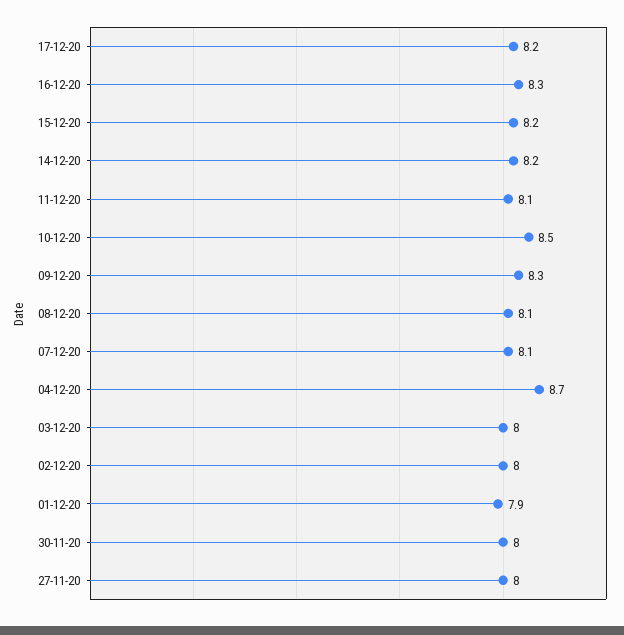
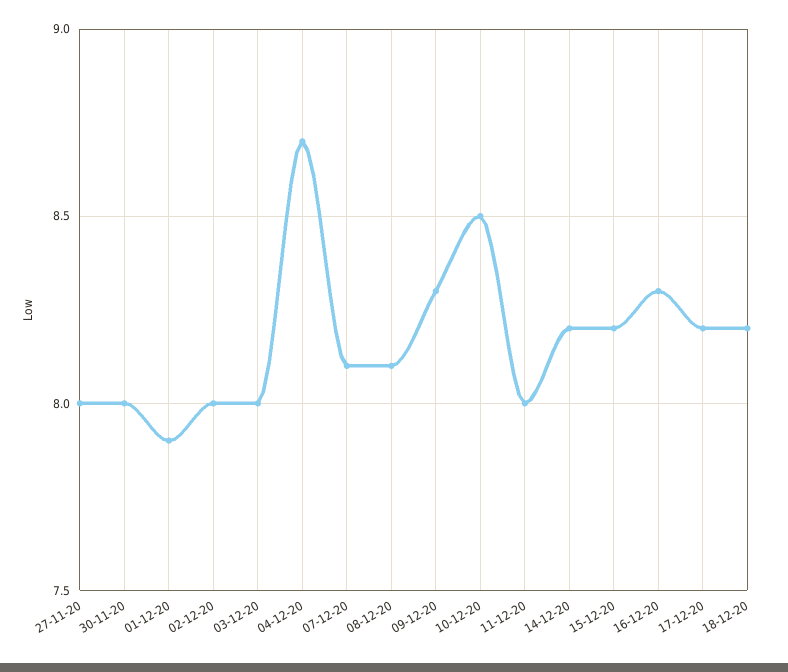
11-12-20: 8.1 -> 8
18-12-20: none -> 8.2

